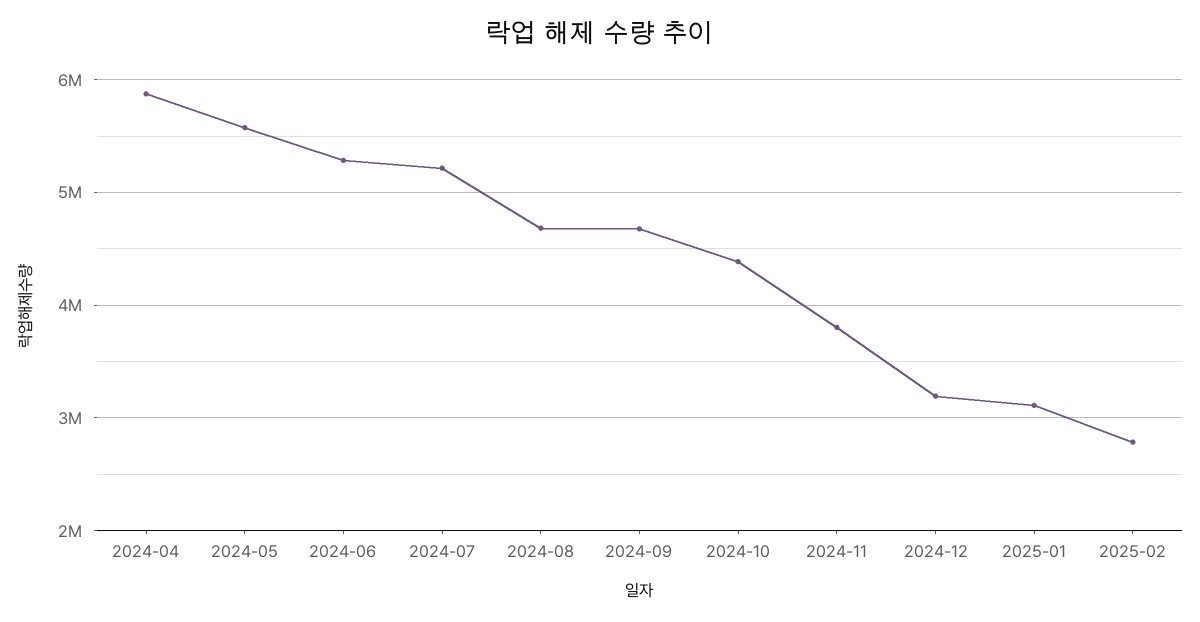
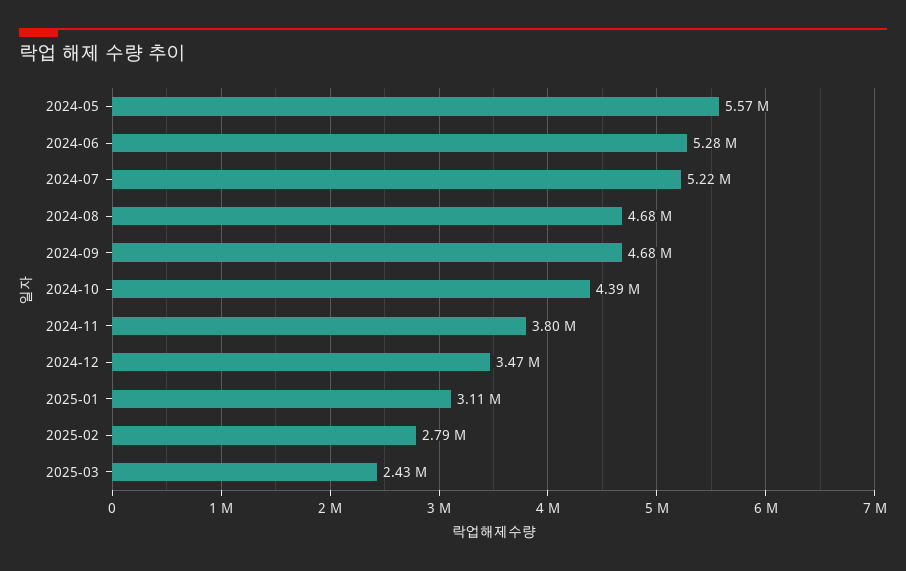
2024-04: 5900000 -> none
2024-12: 3200000 -> 3470000
2025-03: none -> 2430000

